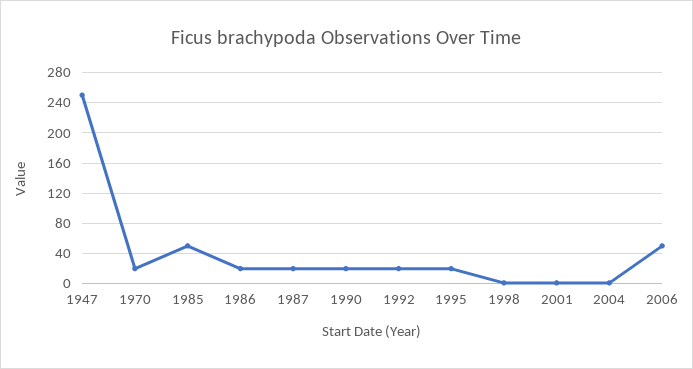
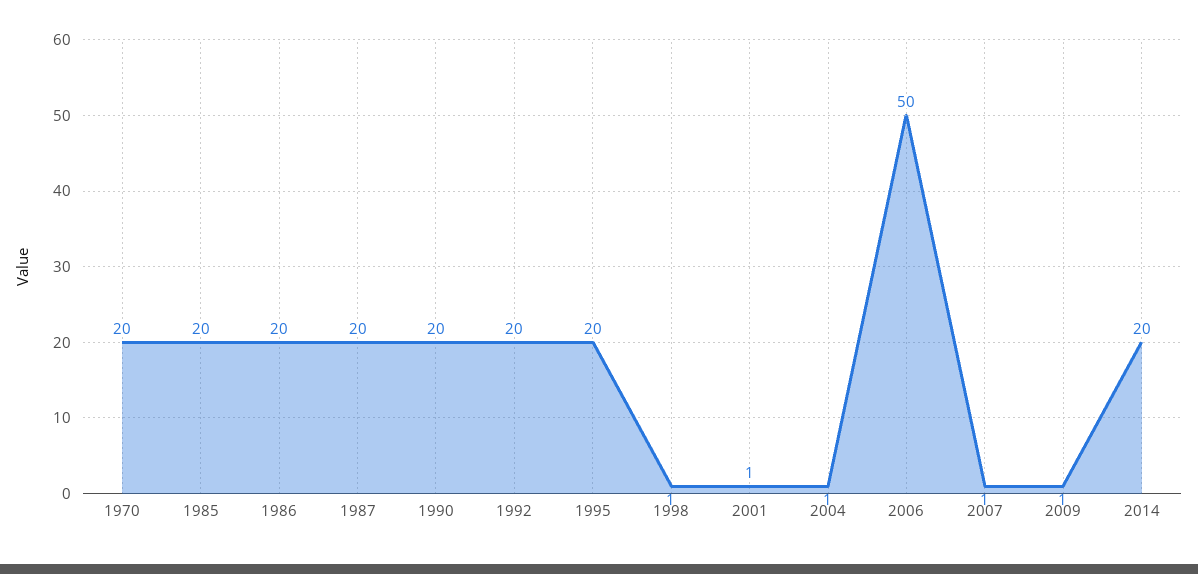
1947: 250 -> none
1985: 50 -> 20
2007: none -> 1
2009: none -> 1
2014: none -> 20

